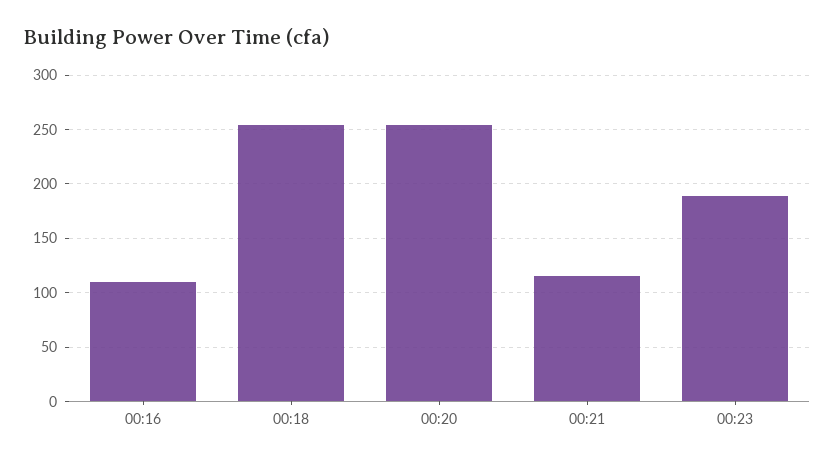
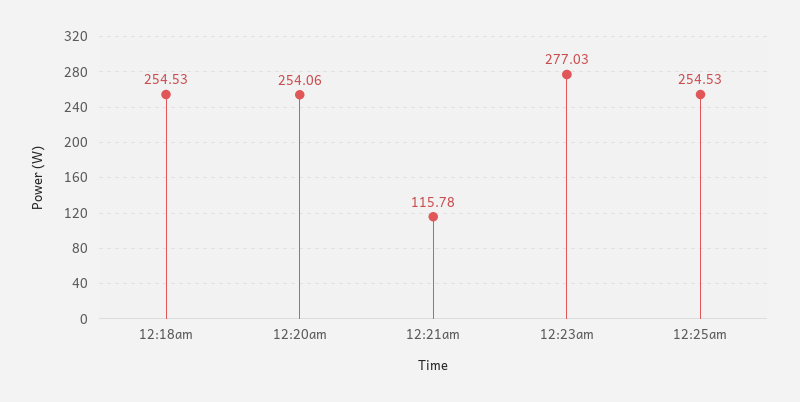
00:16: 110 -> none
00:23: 190 -> 277.03
12:25am: none -> 254.53

